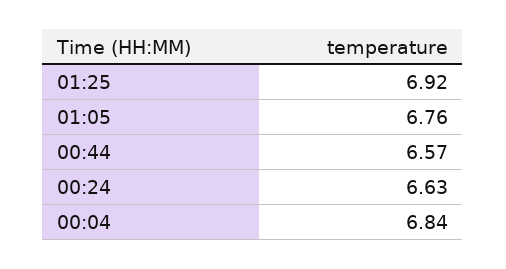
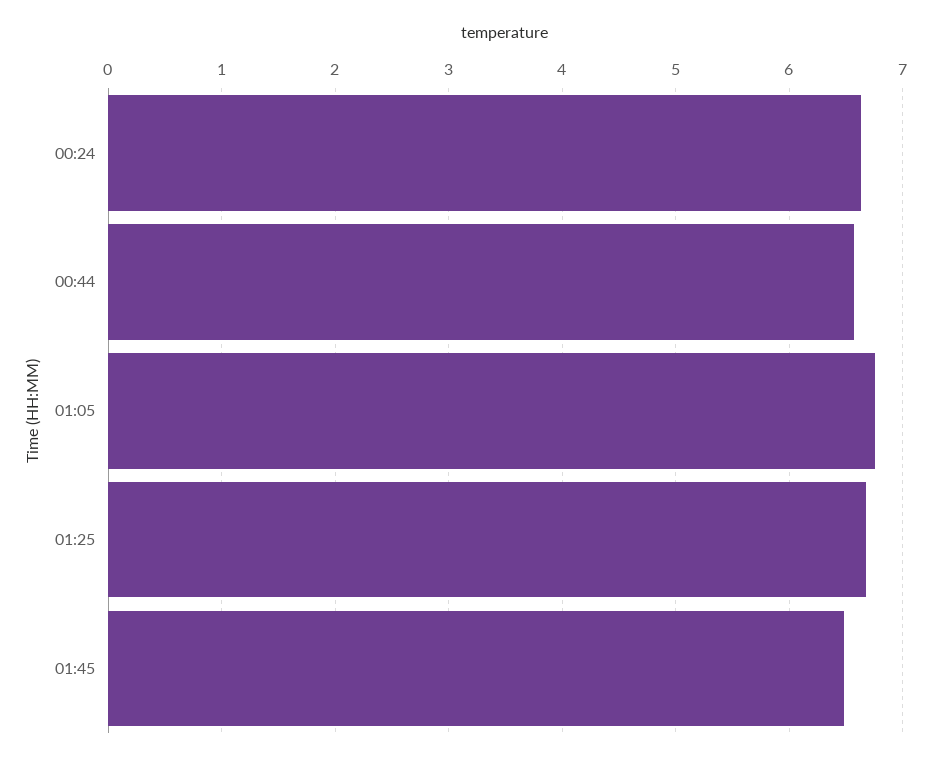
01:25: 6.92 -> 6.7
00:04: 6.84 -> none
01:45: none -> 6.5

